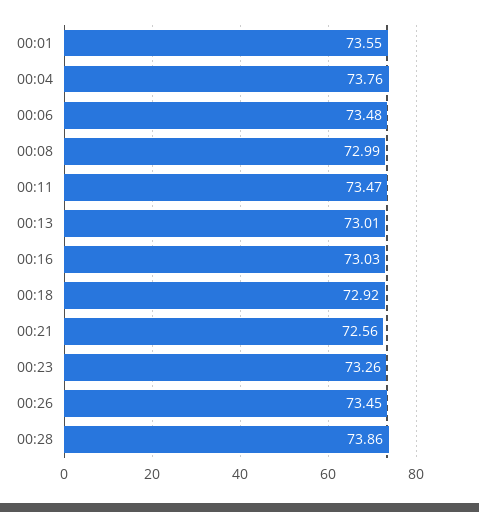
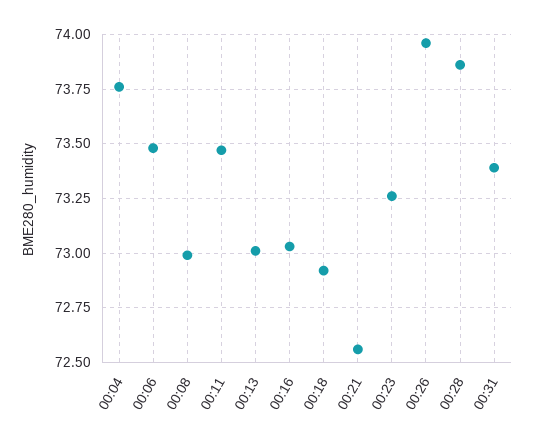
00:01: 73.55 -> none
00:26: 73.45 -> 73.95
00:31: none -> 73.4

